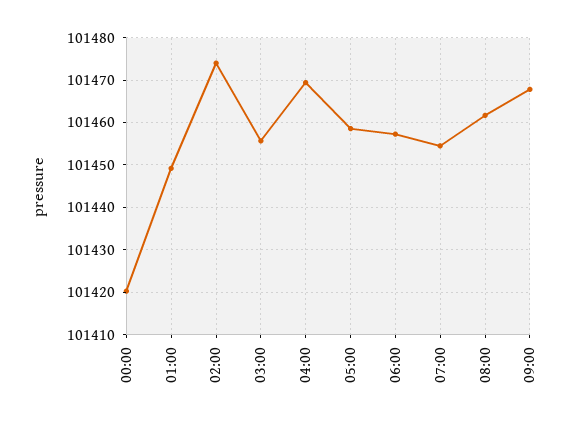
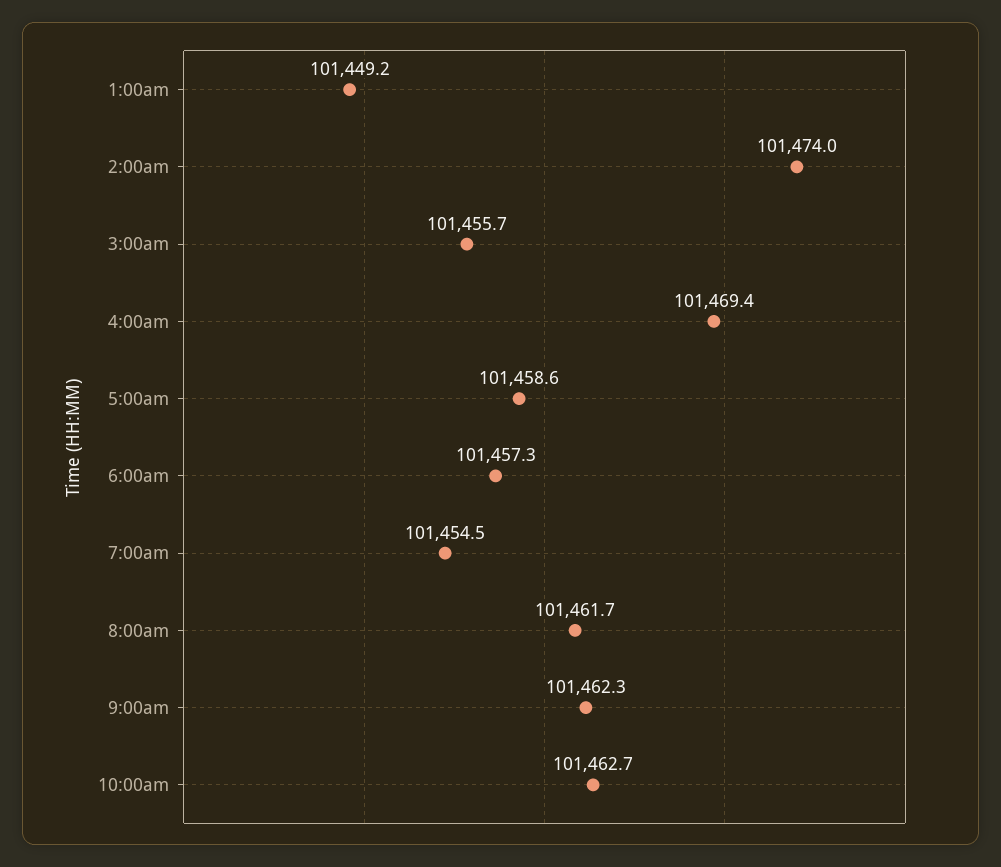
00:00: 101420 -> none
09:00: 101468 -> 101462.3
10:00am: none -> 101462.7

